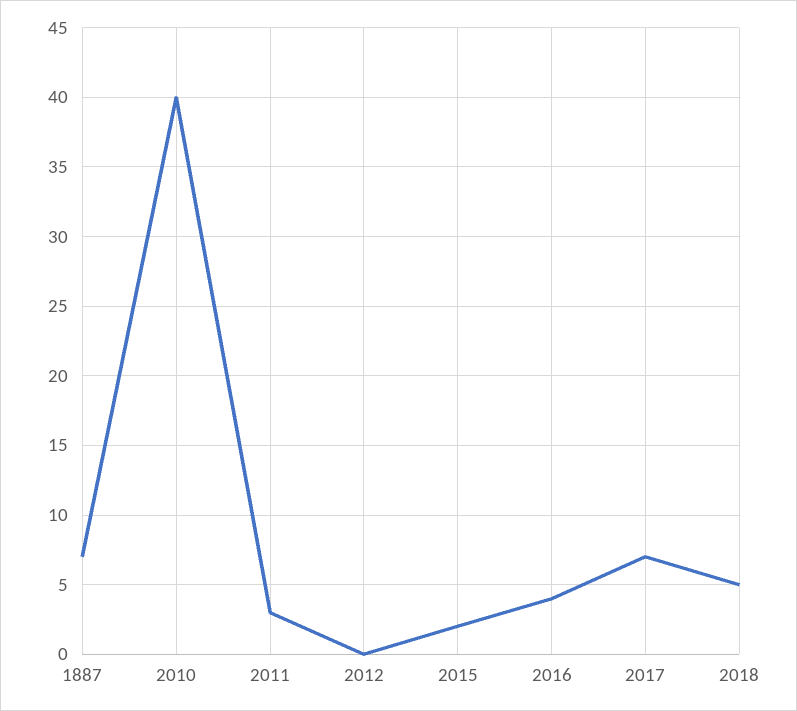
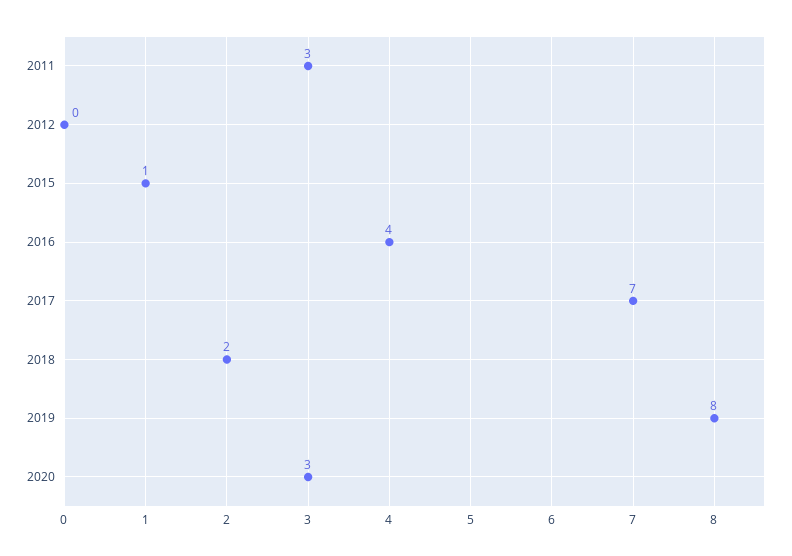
1887: 7 -> none
2010: 40 -> none
2015: 2 -> 1
2018: 5 -> 2
2019: none -> 8
2020: none -> 3

